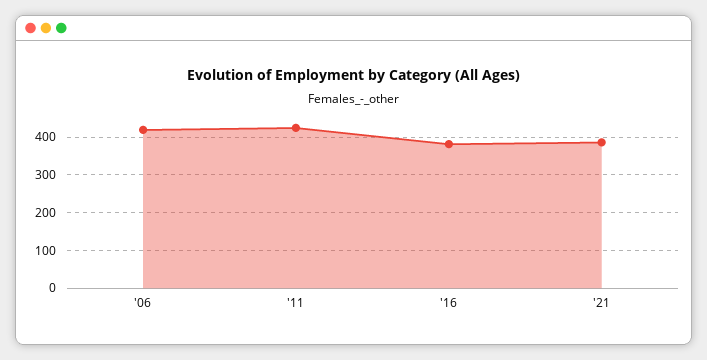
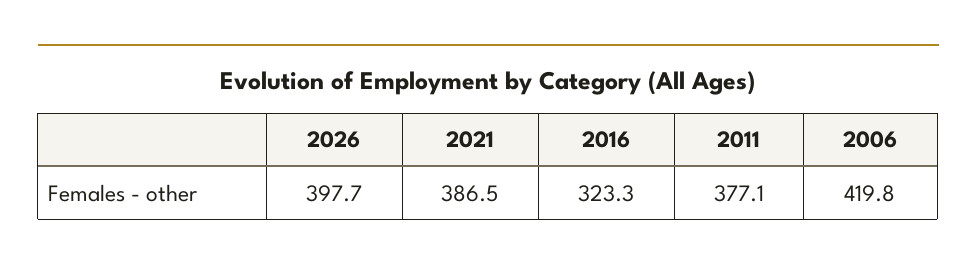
'11: 420 -> 377.1
'16: 380 -> 323.3
2026: none -> 397.7

